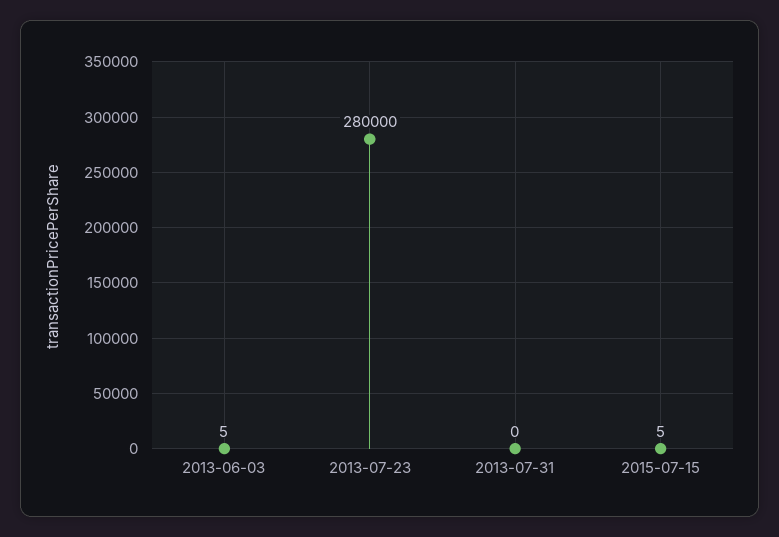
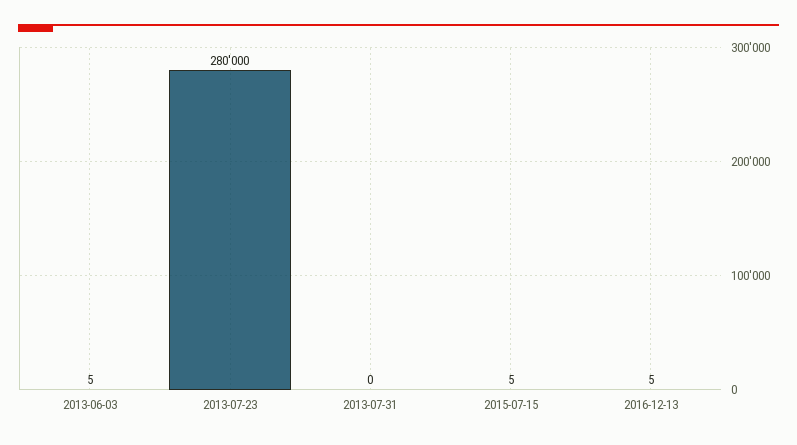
2016-12-13: none -> 5

